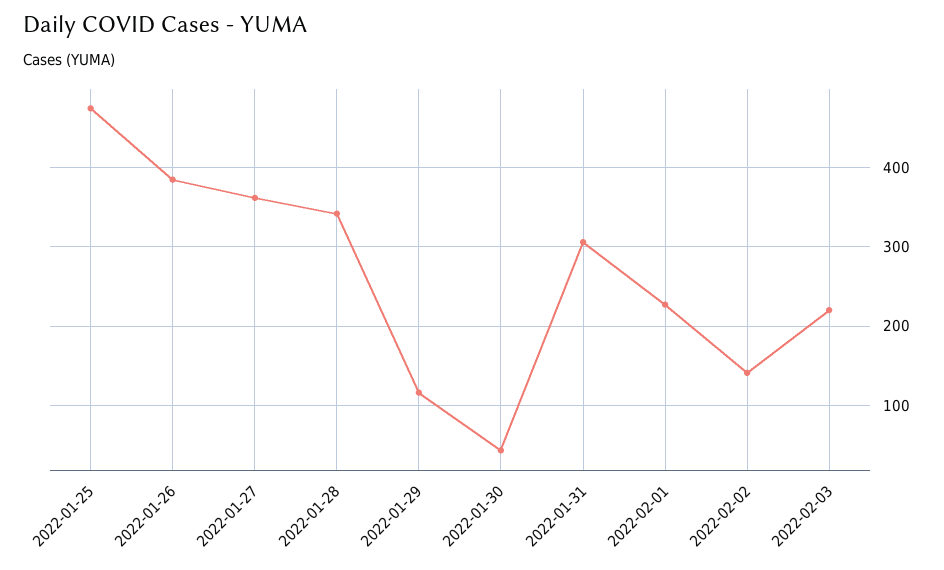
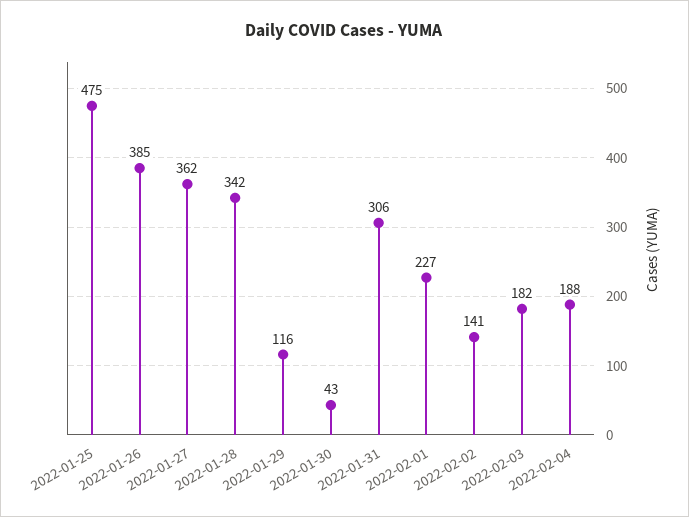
2022-02-03: 220 -> 182
2022-02-04: none -> 188

